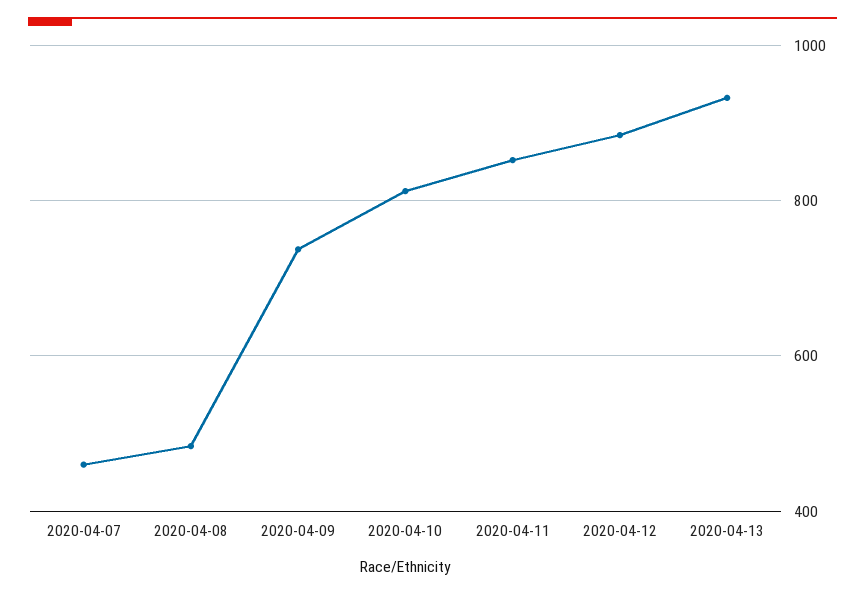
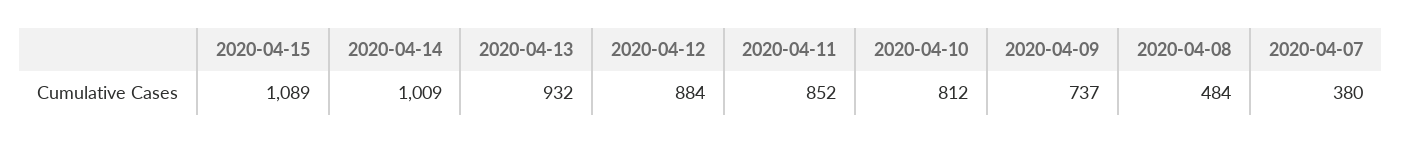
2020-04-07: 460 -> 380
2020-04-15: none -> 1089
2020-04-14: none -> 1009

